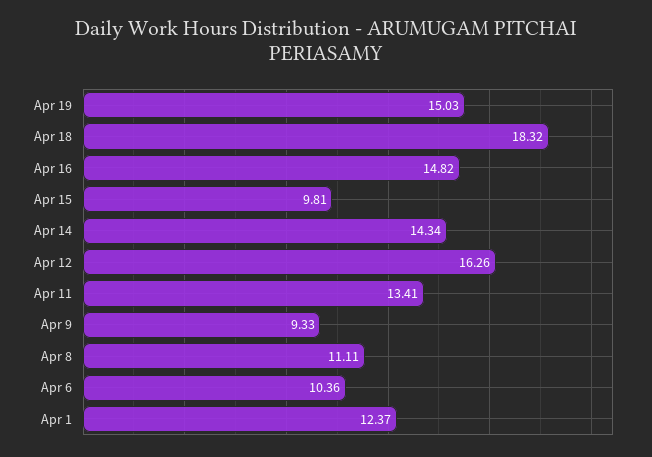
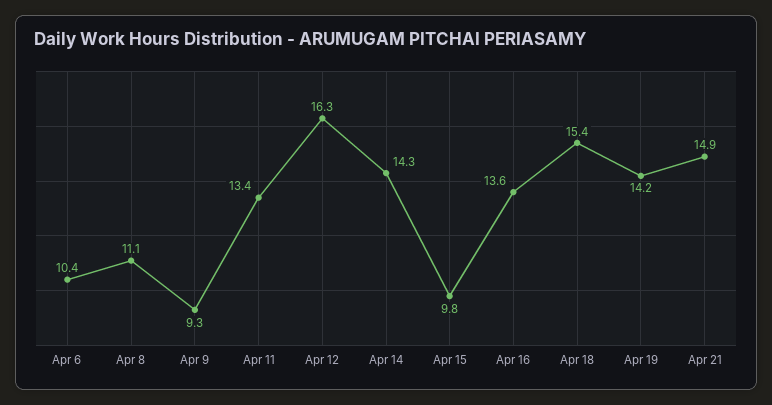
Apr 19: 15.03 -> 14.2
Apr 18: 18.32 -> 15.4
Apr 16: 14.82 -> 13.6
Apr 1: 12.37 -> none
Apr 21: none -> 14.9

